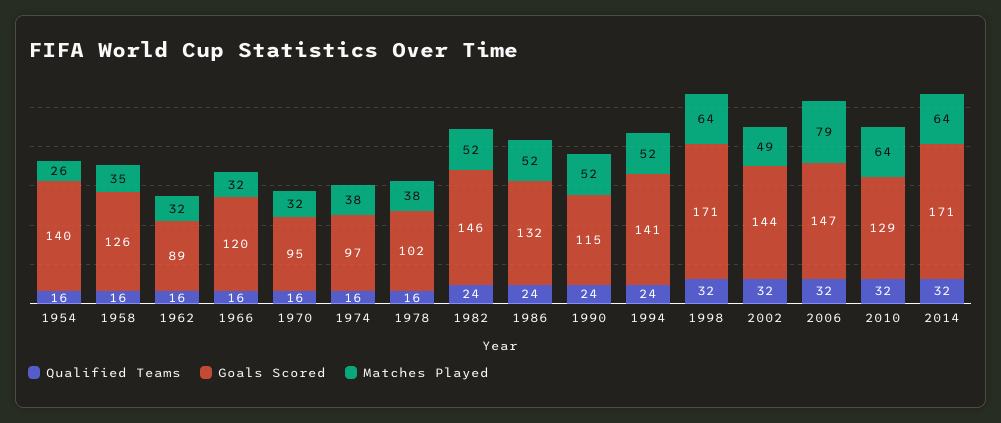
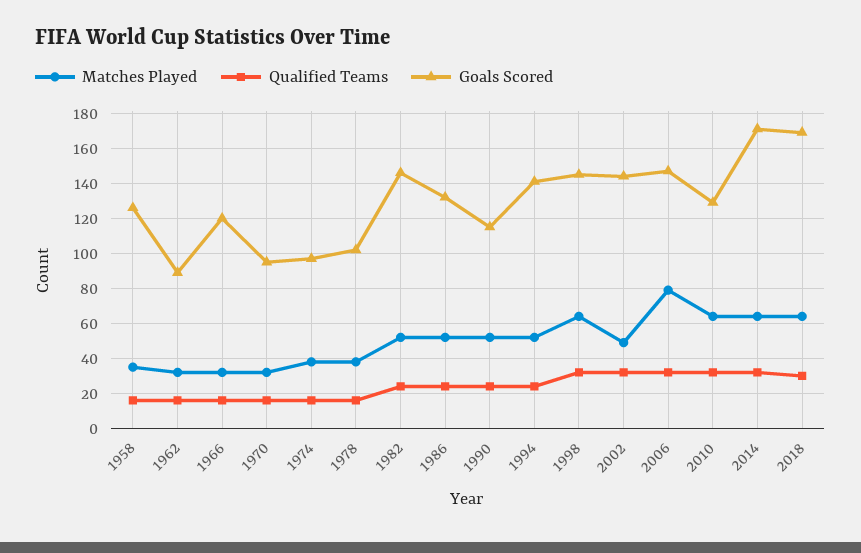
Qualified Teams, 1954: 16 -> none
Goals Scored, 1954: 140 -> none
Matches Played, 1954: 26 -> none
Goals Scored, 1998: 171 -> 145
Matches Played, 2018: none -> 65
Qualified Teams, 2018: none -> 30
Goals Scored, 2018: none -> 170

